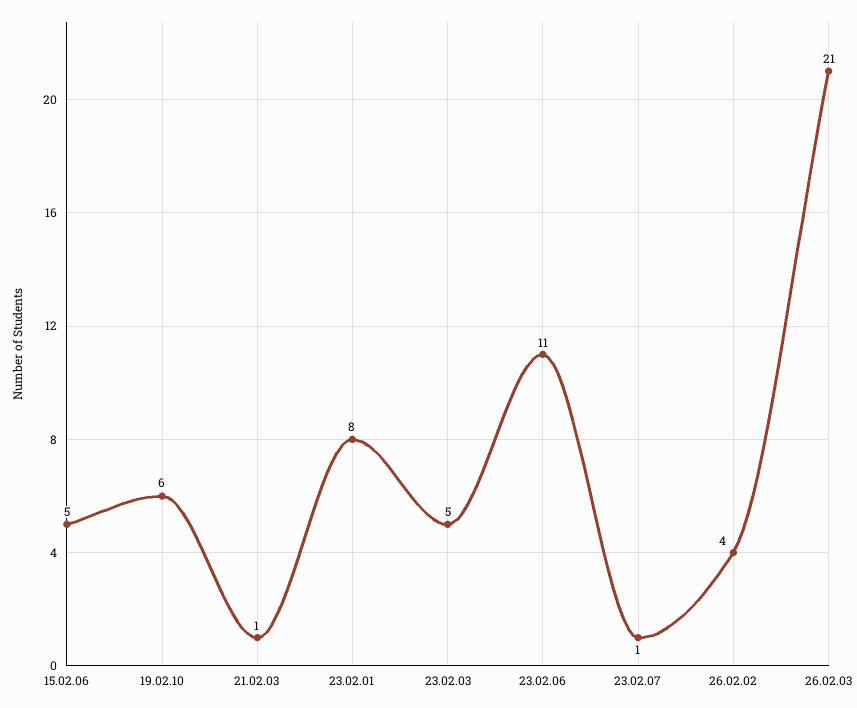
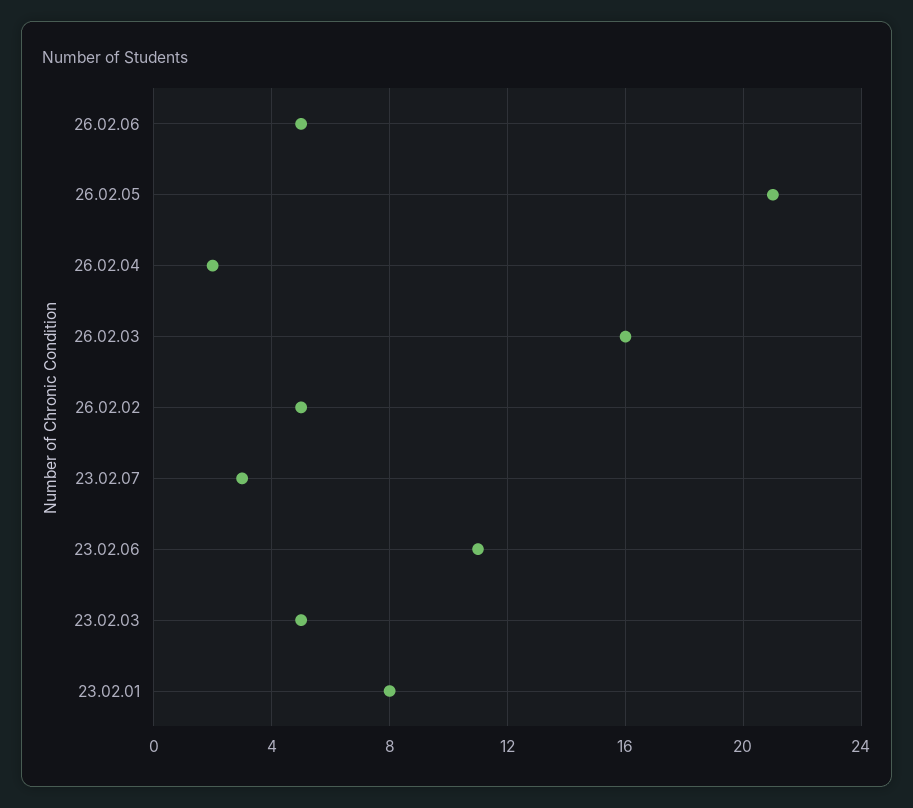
15.02.06: 5 -> none
19.02.10: 6 -> none
21.02.03: 1 -> none
23.02.07: 1 -> 3
26.02.02: 4 -> 5
26.02.03: 21 -> 16
26.02.06: none -> 5
26.02.05: none -> 21
26.02.04: none -> 2

